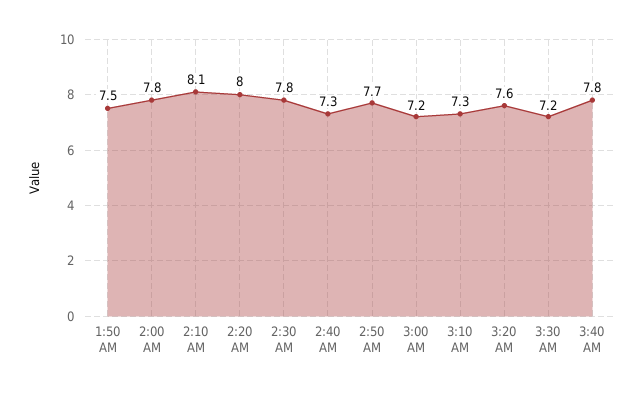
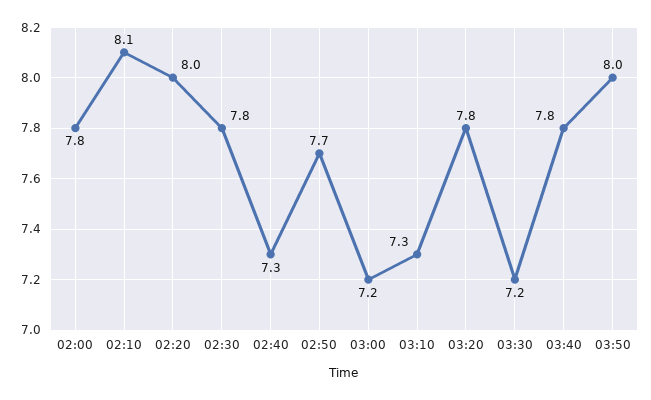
1:50 AM: 7.5 -> none
3:20 AM: 7.6 -> 7.8
03:50: none -> 8

